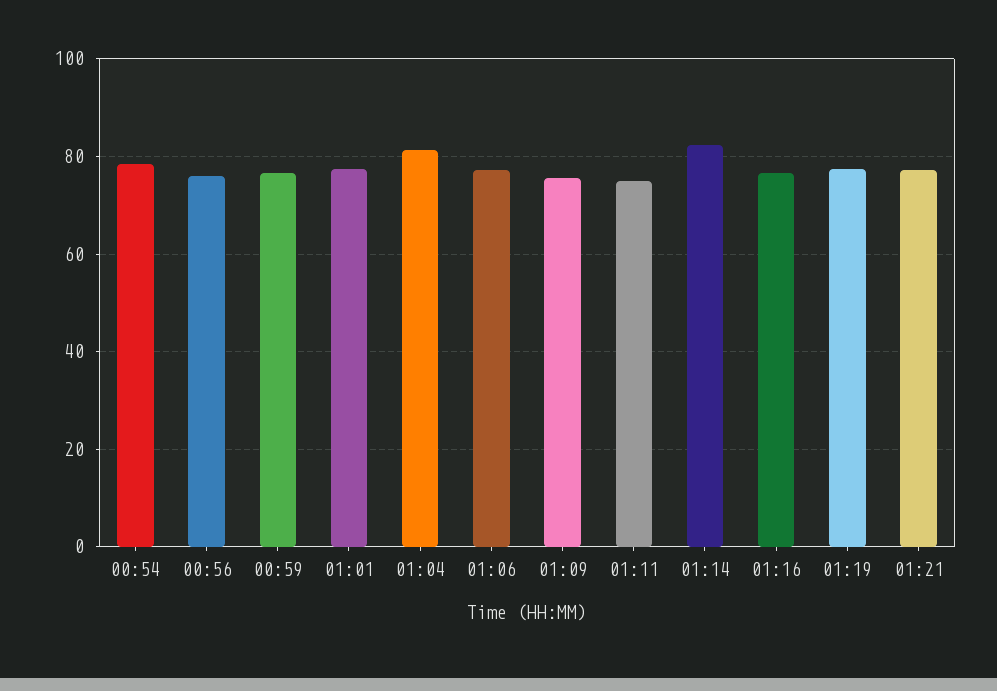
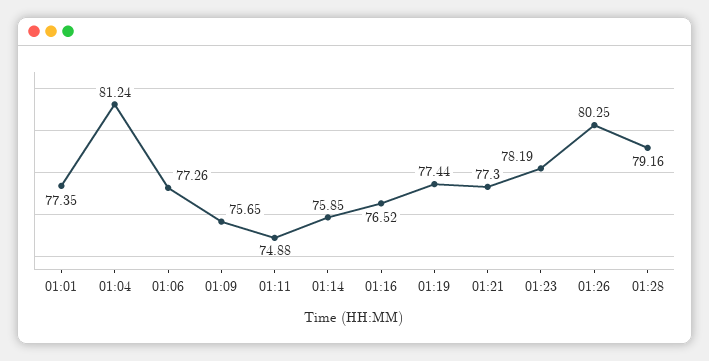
00:54: 78 -> none
00:56: 76 -> none
00:59: 76 -> none
01:14: 82 -> 75.85
01:23: none -> 78.19
01:26: none -> 80.25
01:28: none -> 79.16

